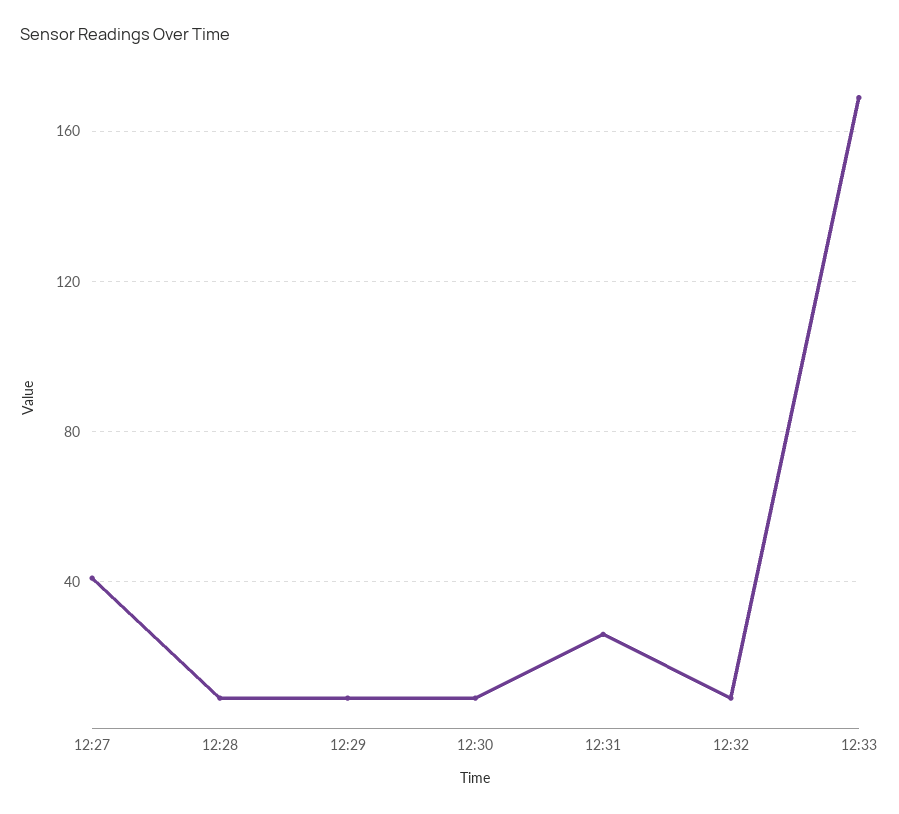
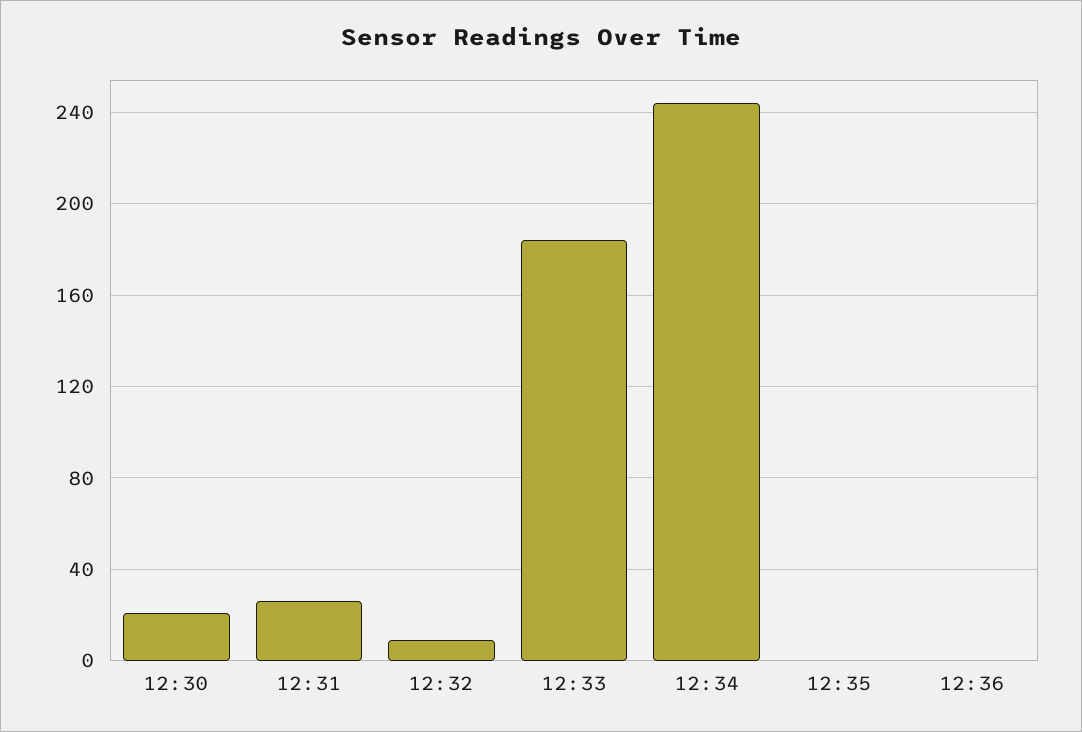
12:27: 40 -> none
12:28: 10 -> none
12:29: 10 -> none
12:30: 10 -> 20
12:33: 170 -> 185
12:34: none -> 245
12:35: none -> 0
12:36: none -> 0

